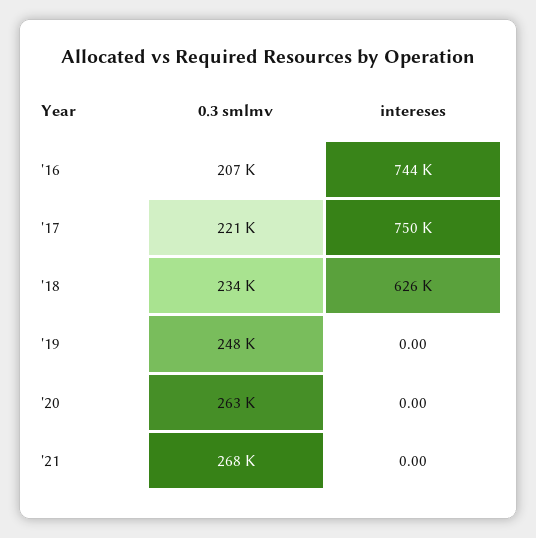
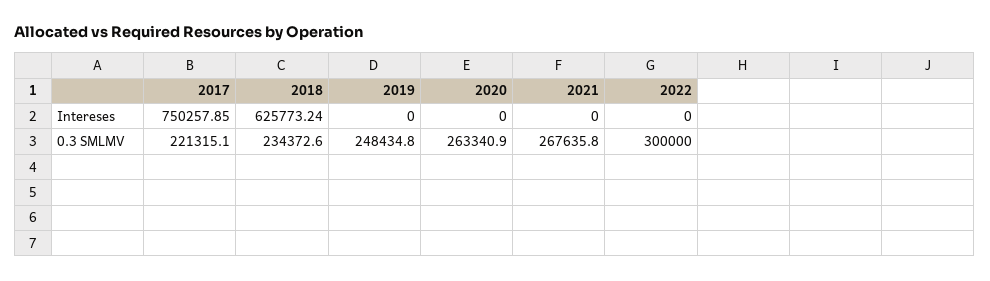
0.3 smlmv, '16: 207000 -> none
intereses, '16: 744000 -> none
intereses, 2022: none -> 0
0.3 smlmv, 2022: none -> 300000

